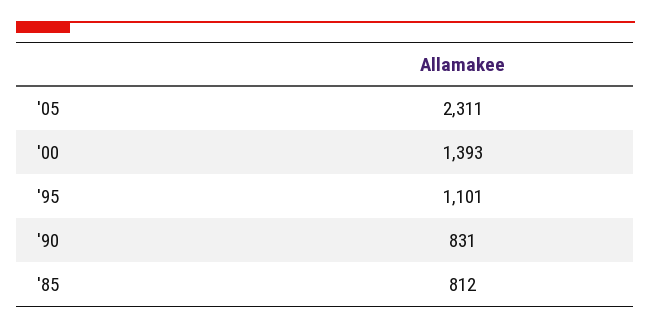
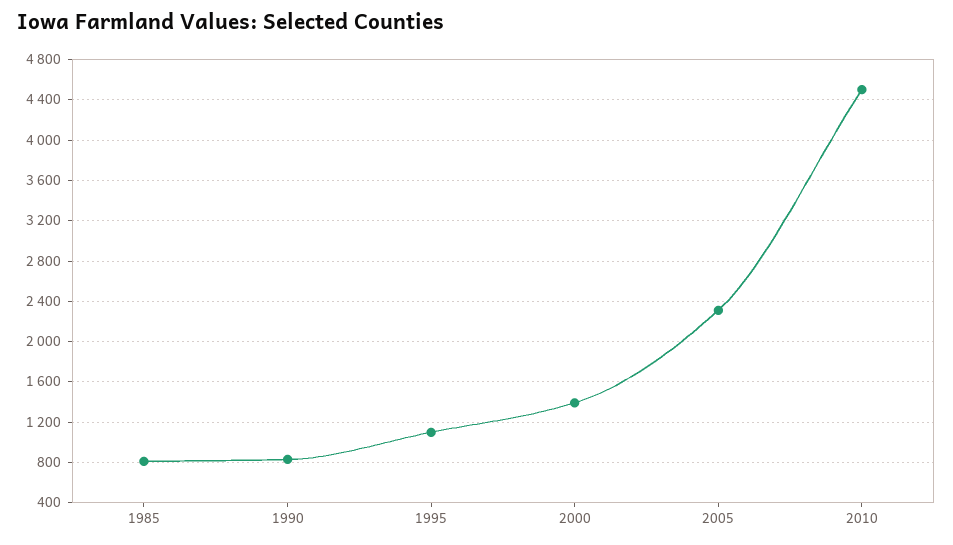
2010: none -> 4500

